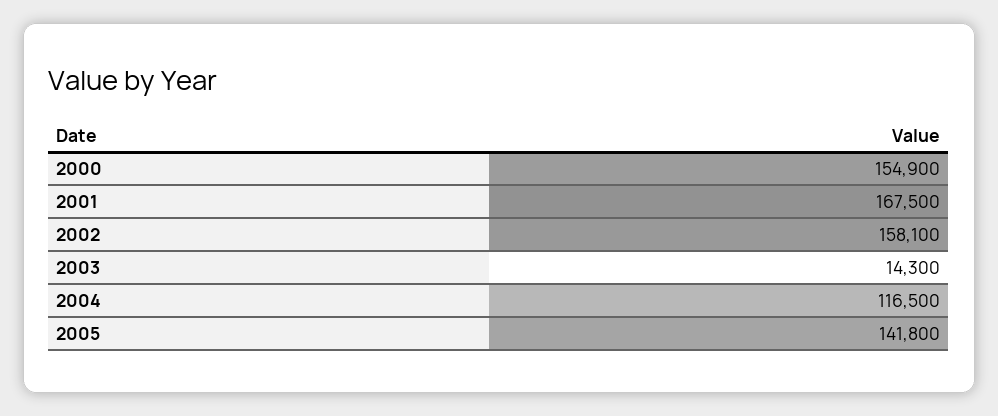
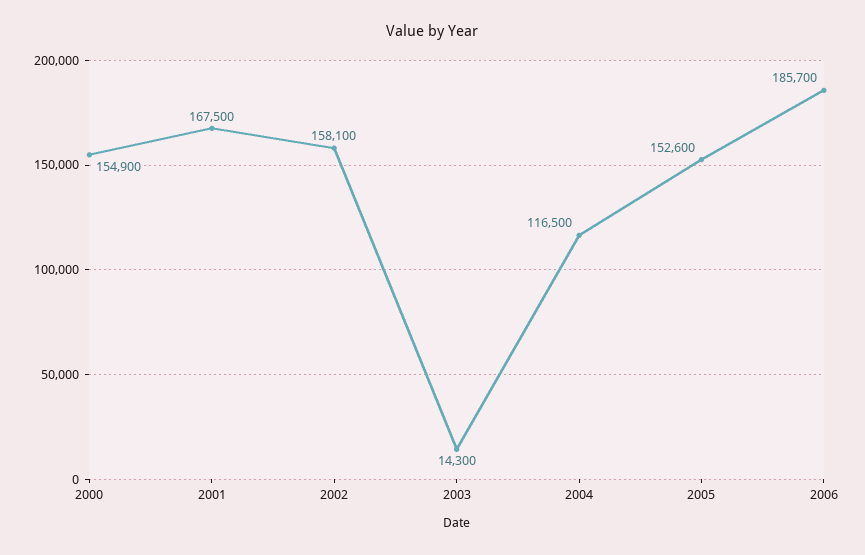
2005: 141800 -> 152600
2006: none -> 185700

